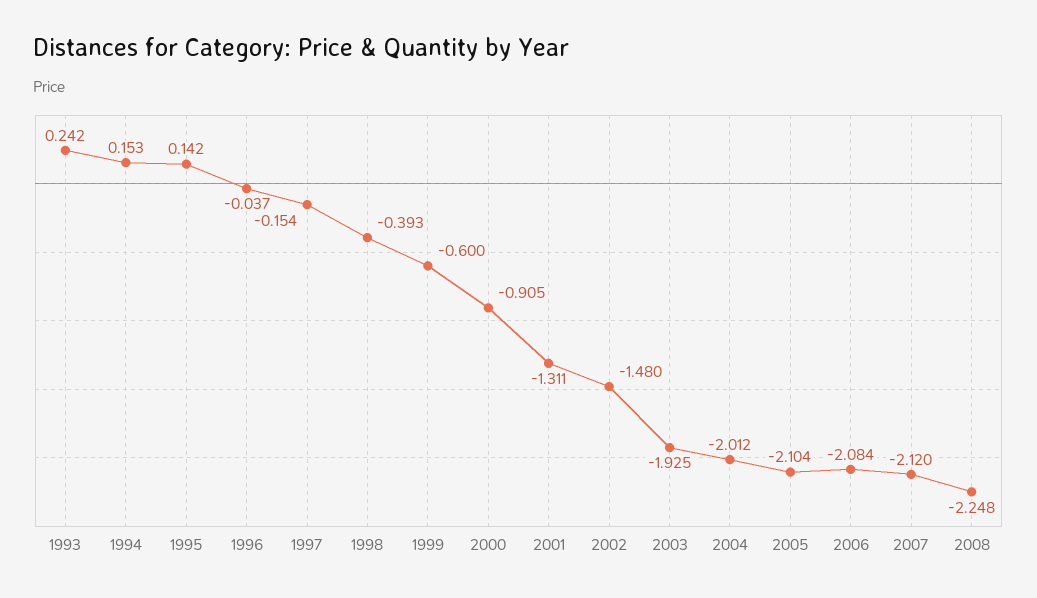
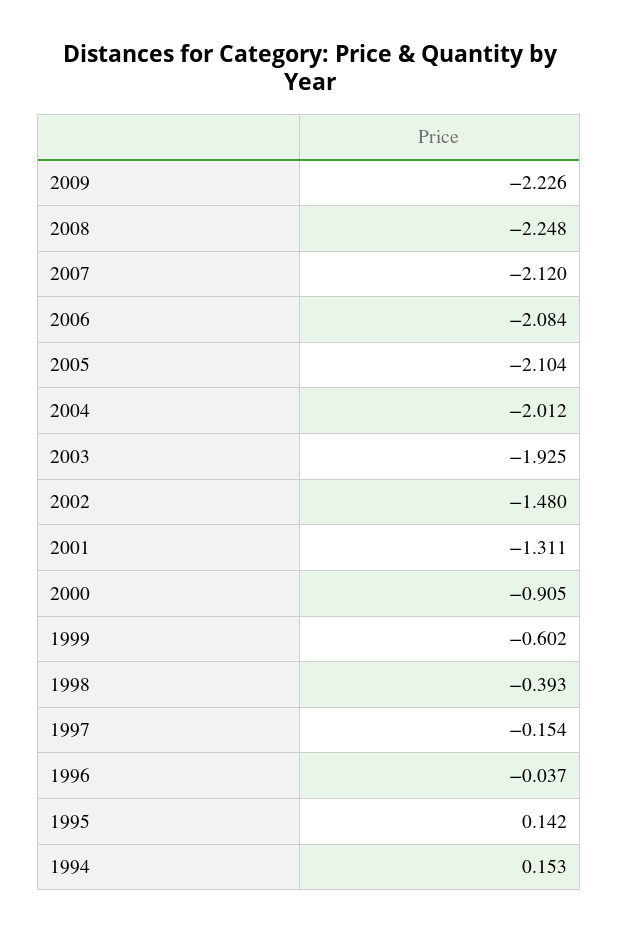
1993: 0.242 -> none
1999: -0.6 -> -0.602
2009: none -> -2.226

